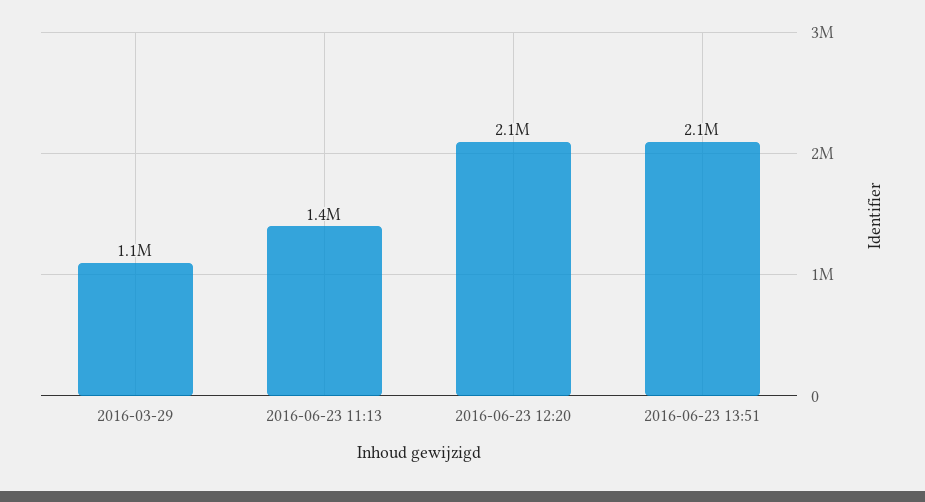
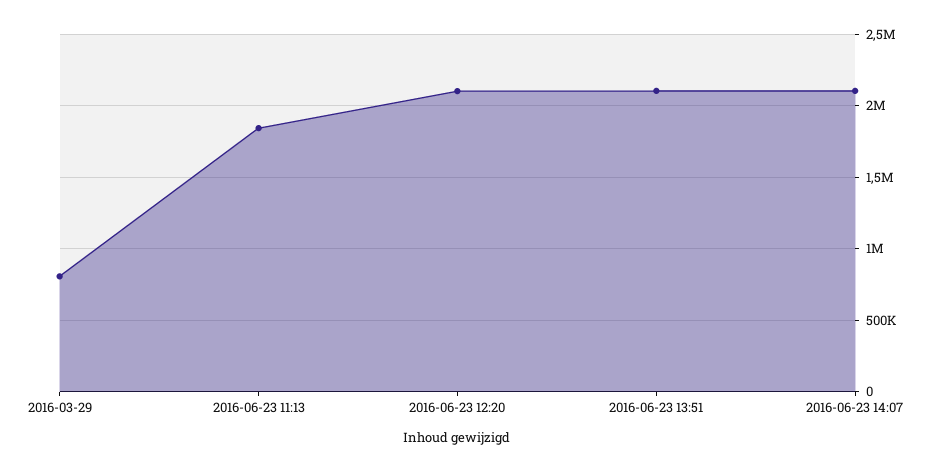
2016-03-29: 1100000 -> 800000
2016-06-23 11:13: 1400000 -> 1850000
2016-06-23 14:07: none -> 2100000

